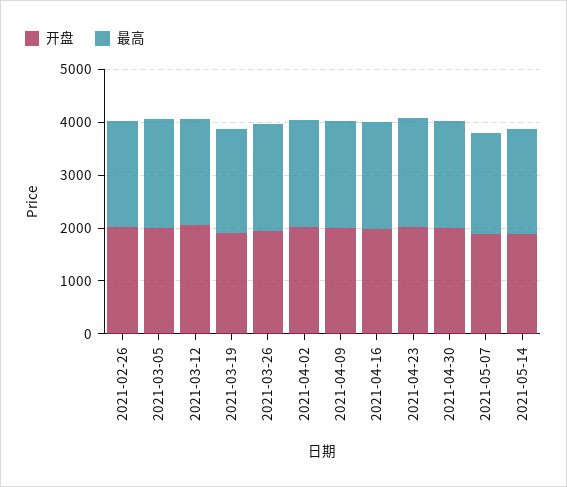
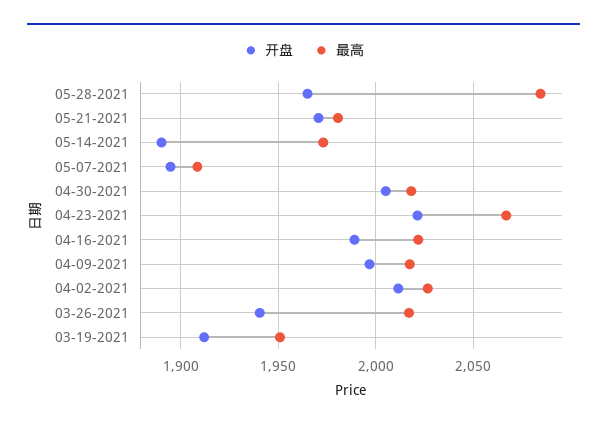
开盘, 2021-02-26: 2000 -> none
最高, 2021-02-26: 2000 -> none
开盘, 2021-03-05: 2000 -> none
最高, 2021-03-05: 2000 -> none
开盘, 2021-03-12: 2000 -> none
最高, 2021-03-12: 2000 -> none
开盘, 05-28-2021: none -> 1965
最高, 05-28-2021: none -> 2085
开盘, 05-21-2021: none -> 1970
最高, 05-21-2021: none -> 1980

